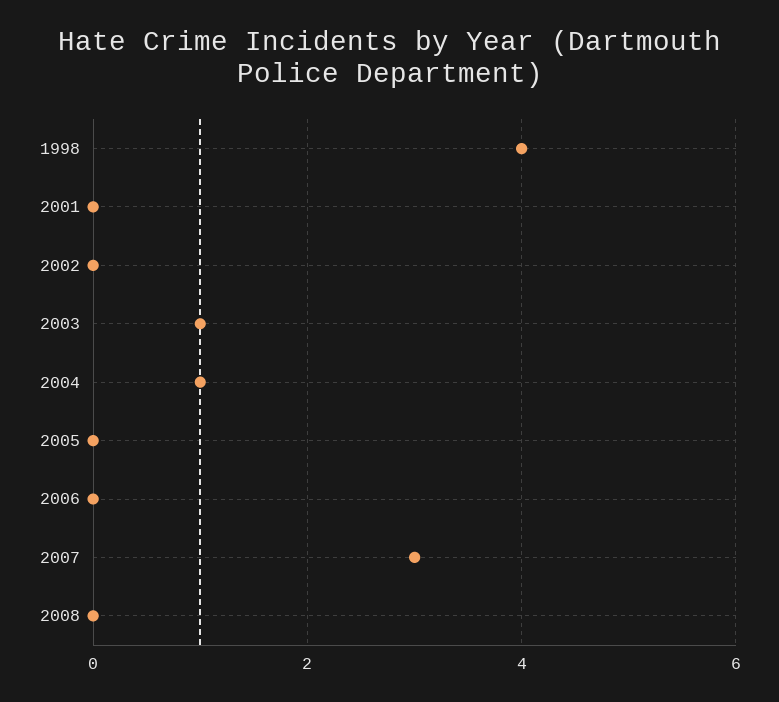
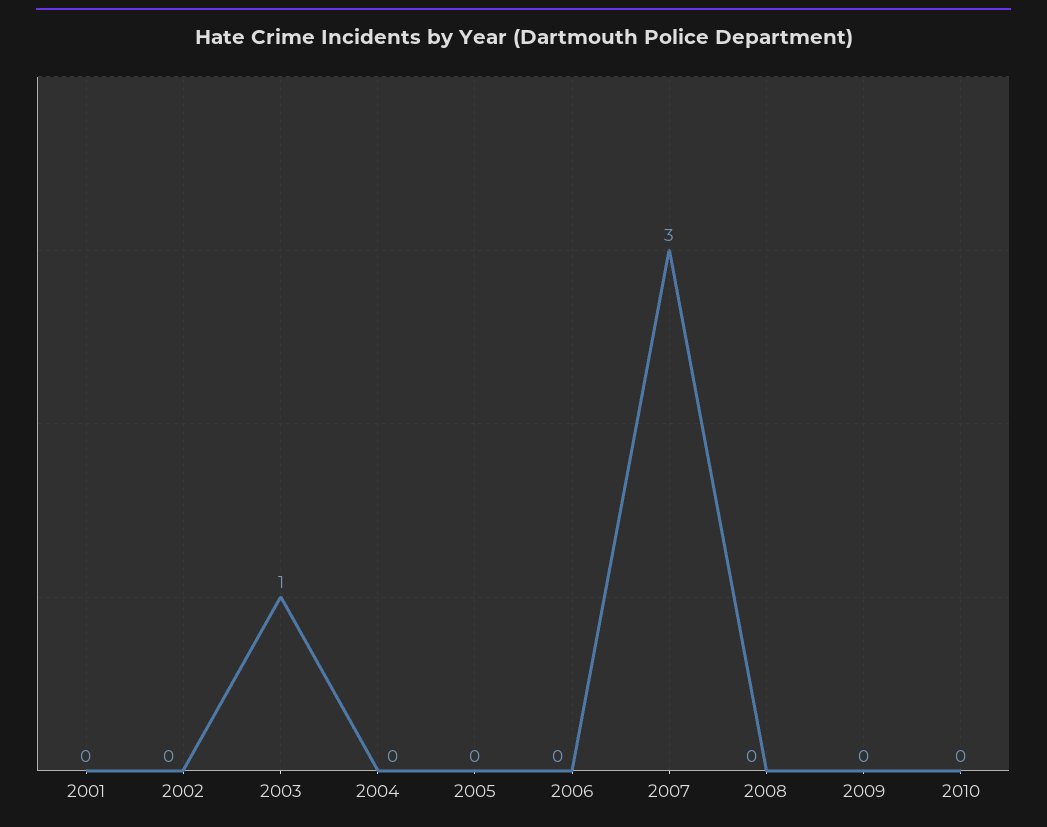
1998: 4 -> none
2004: 1 -> 0
2009: none -> 0
2010: none -> 0

